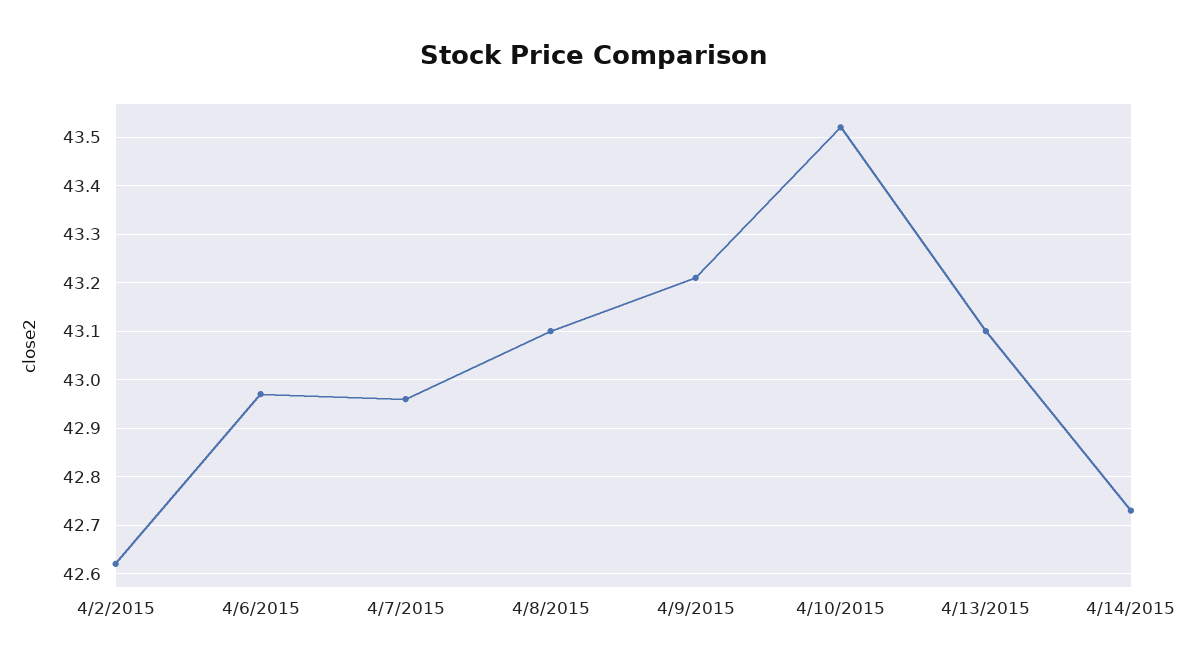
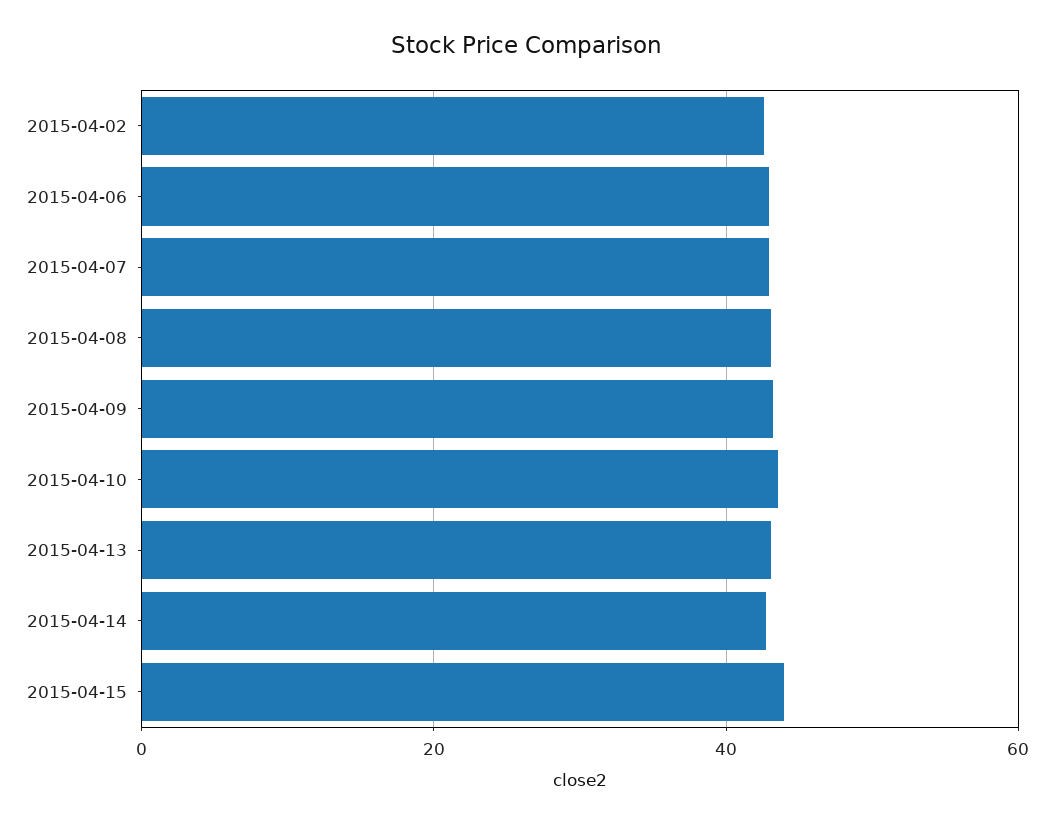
2015-04-15: none -> 44

